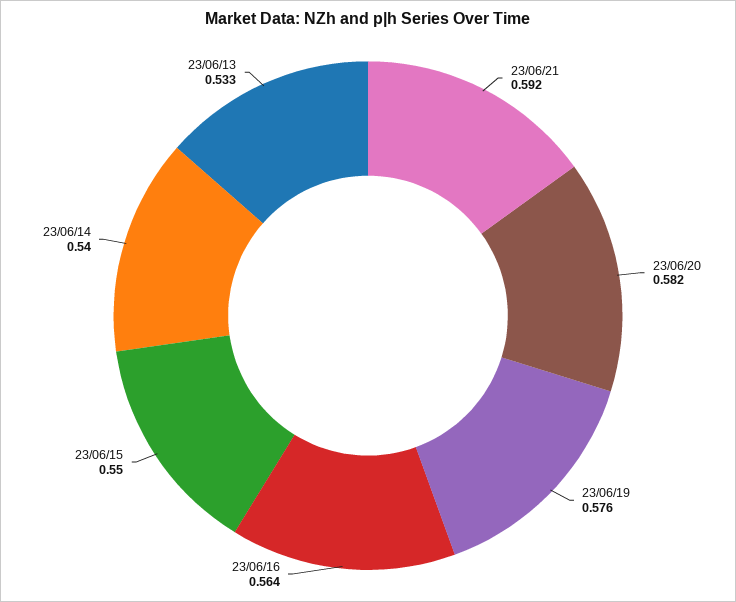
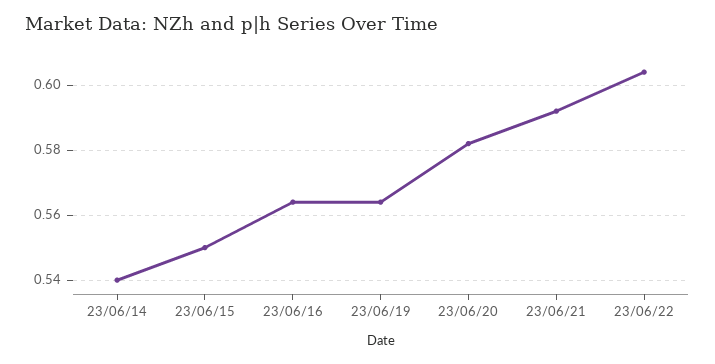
23/06/19: 0.576 -> 0.565
23/06/13: 0.533 -> none
23/06/22: none -> 0.605

